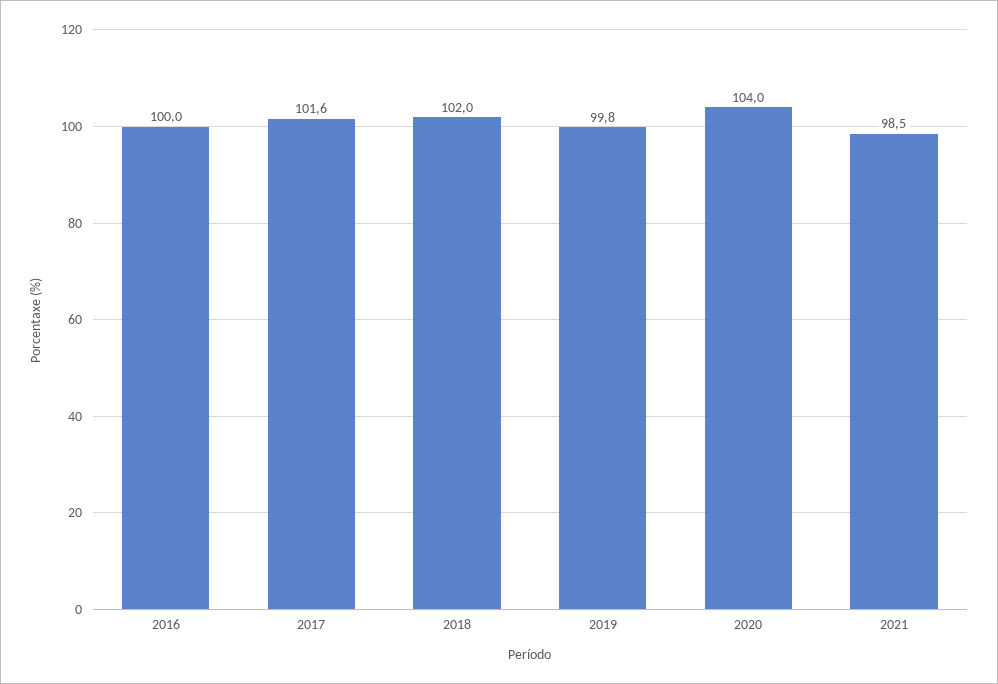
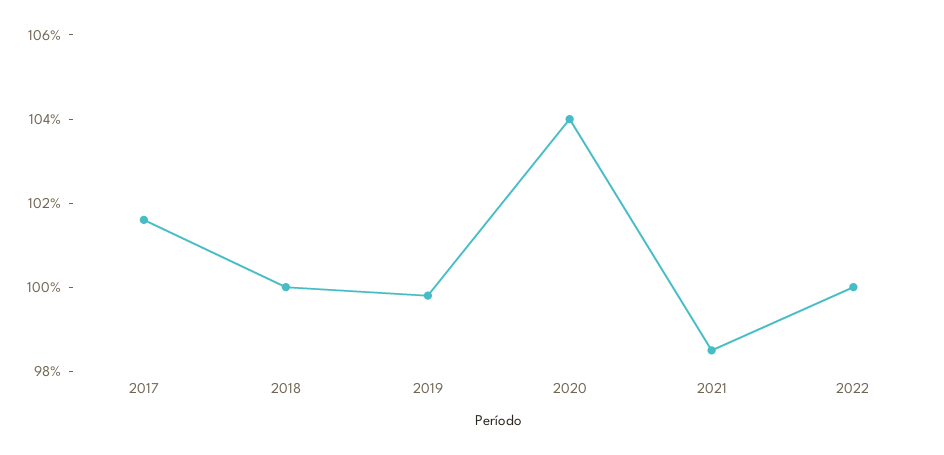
2016: 100 -> none
2018: 102 -> 100
2022: none -> 100

